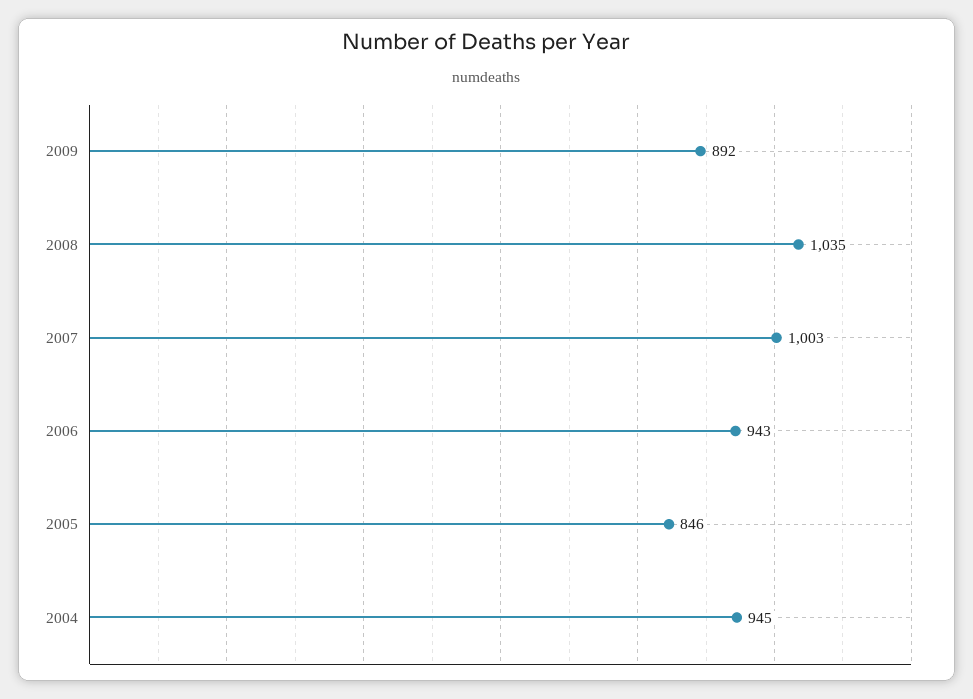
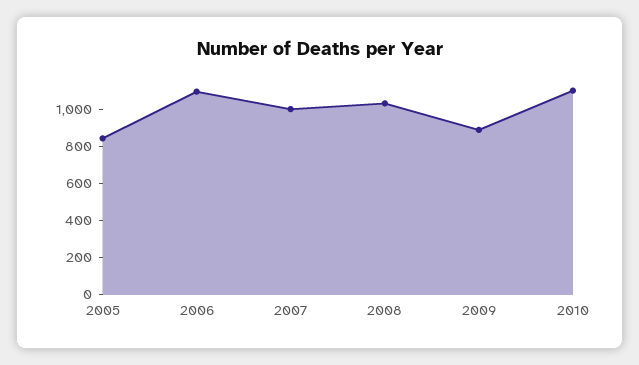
2006: 943 -> 1100
2004: 945 -> none
2010: none -> 1100

